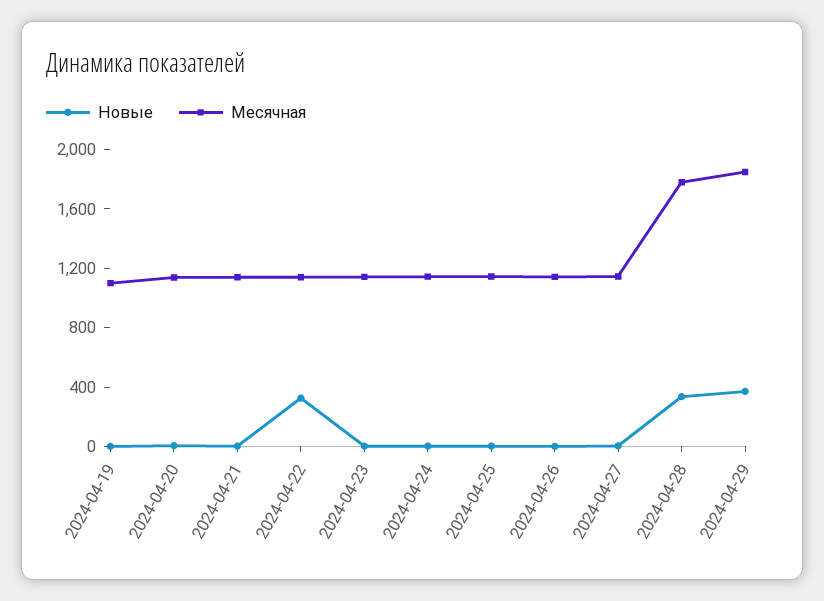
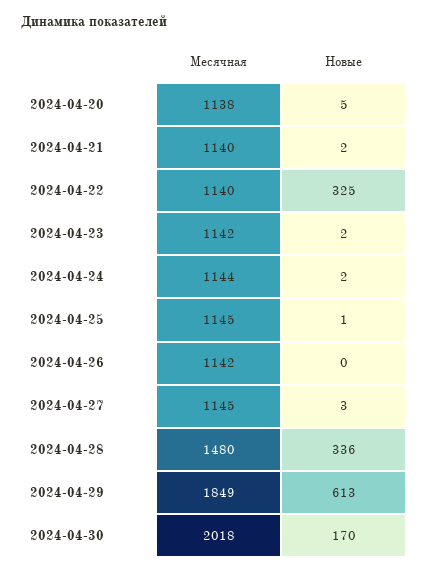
Новые, 2024-04-19: 0 -> none
Месячная, 2024-04-19: 1100 -> none
Месячная, 2024-04-28: 1800 -> 1480
Новые, 2024-04-29: 400 -> 613
Месячная, 2024-04-30: none -> 2018
Новые, 2024-04-30: none -> 170

